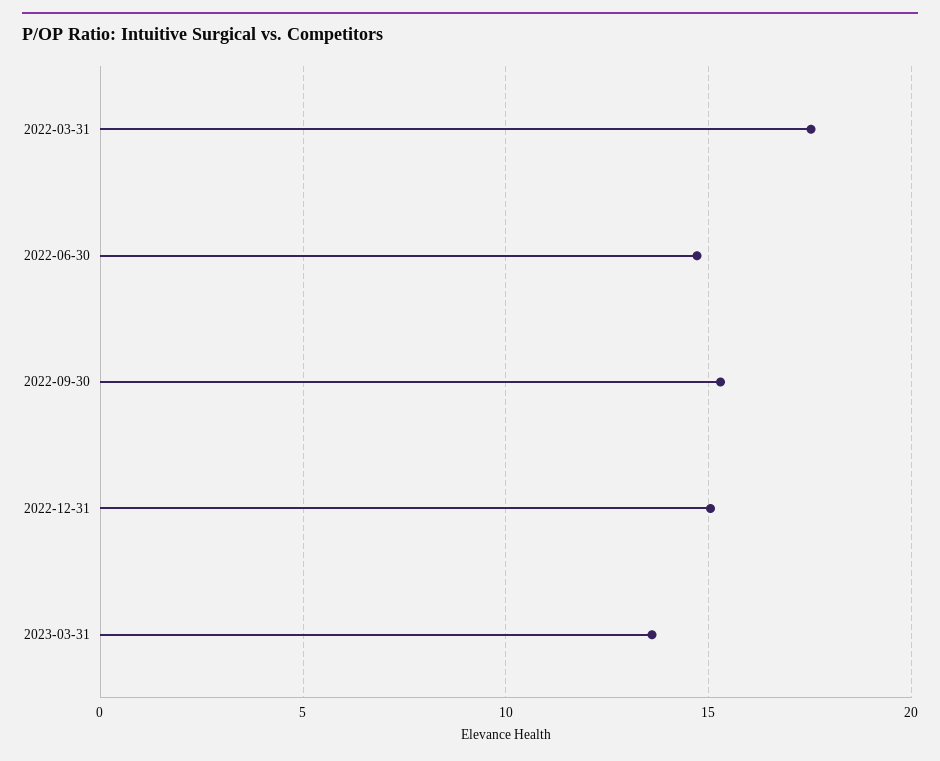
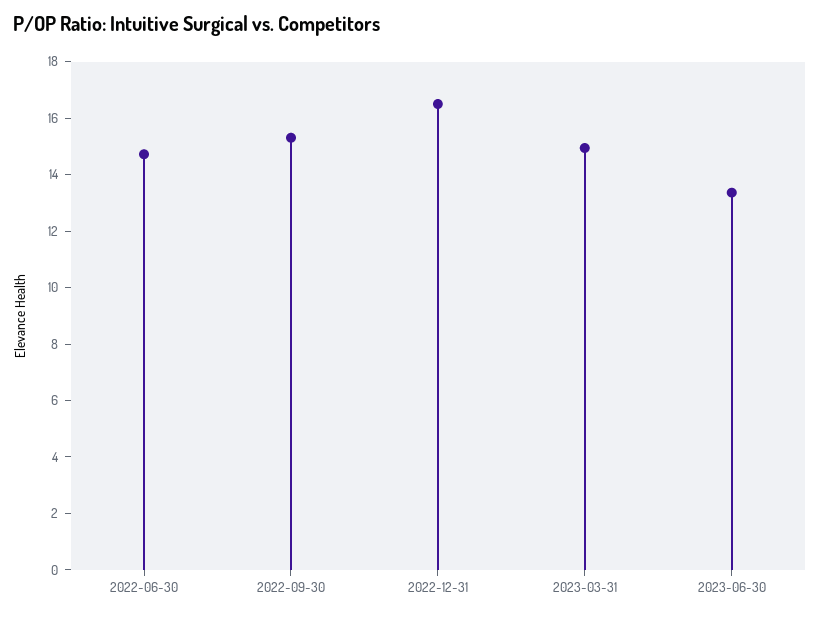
2022-03-31: 17.5 -> none
2022-12-31: 15 -> 16.5
2023-03-31: 13.5 -> 15
2023-06-30: none -> 13.5

